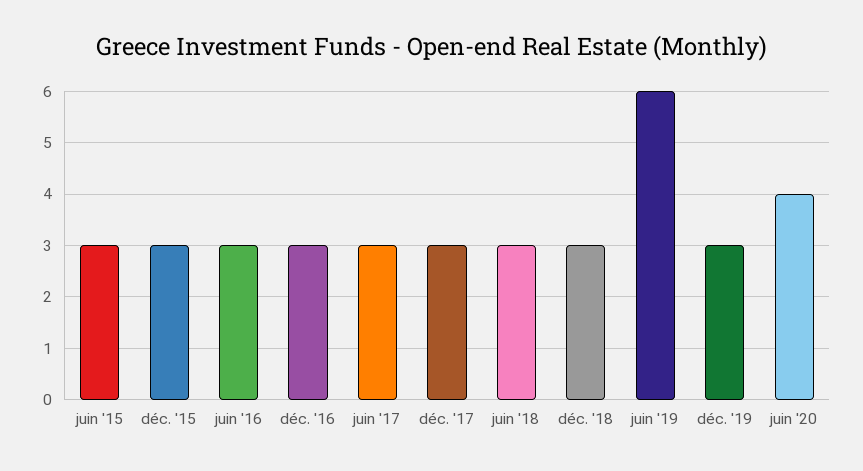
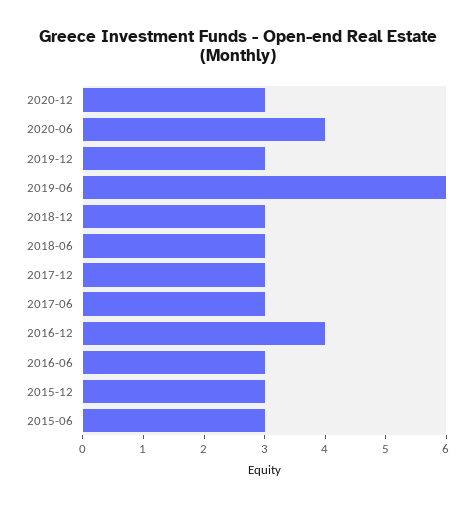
déc. '16: 3 -> 4
2020-12: none -> 3

